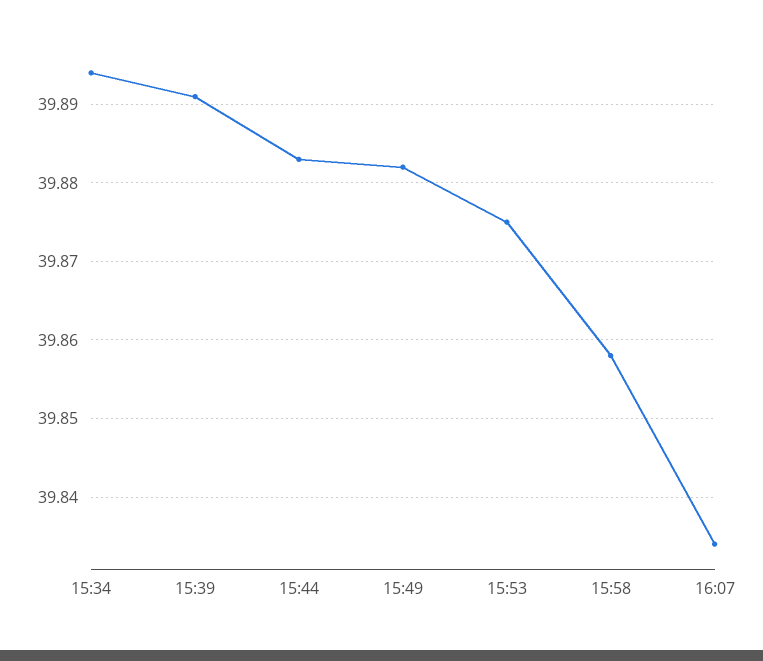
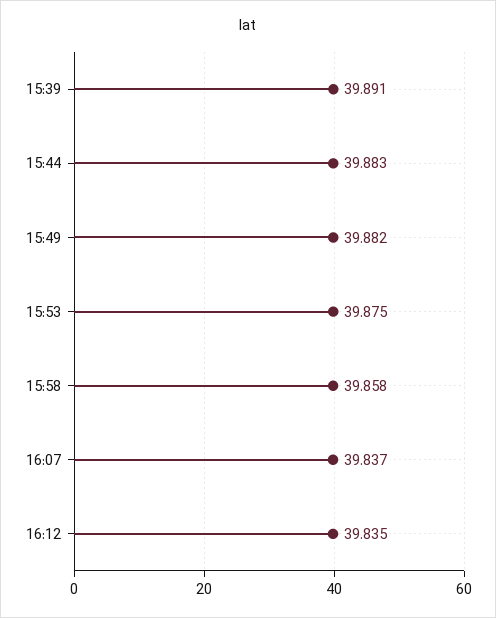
15:34: 39.894 -> none
16:07: 39.834 -> 39.837
16:12: none -> 39.835

